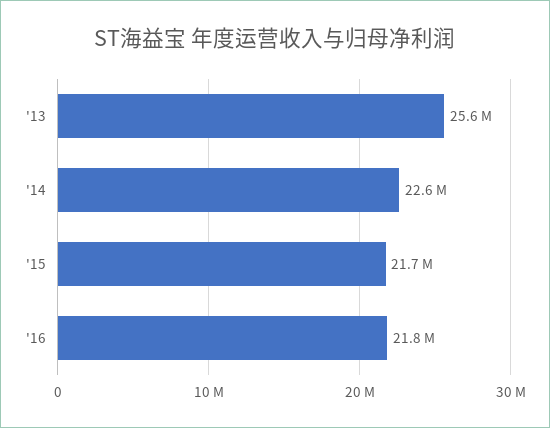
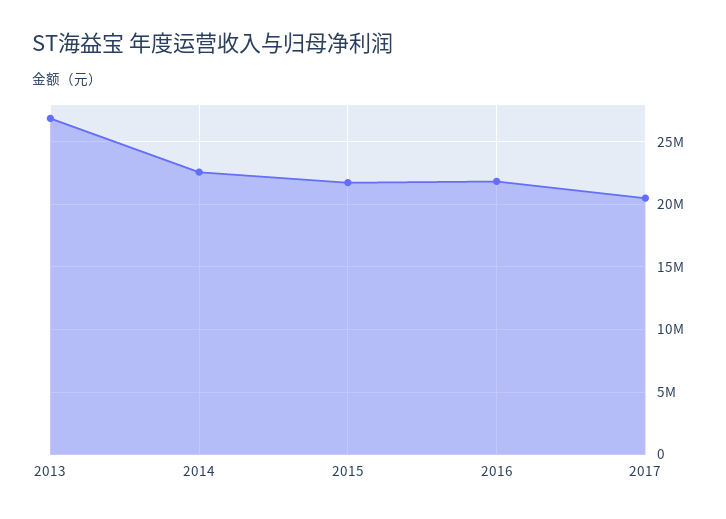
'13: 25600000 -> 27000000
2017: none -> 20500000

